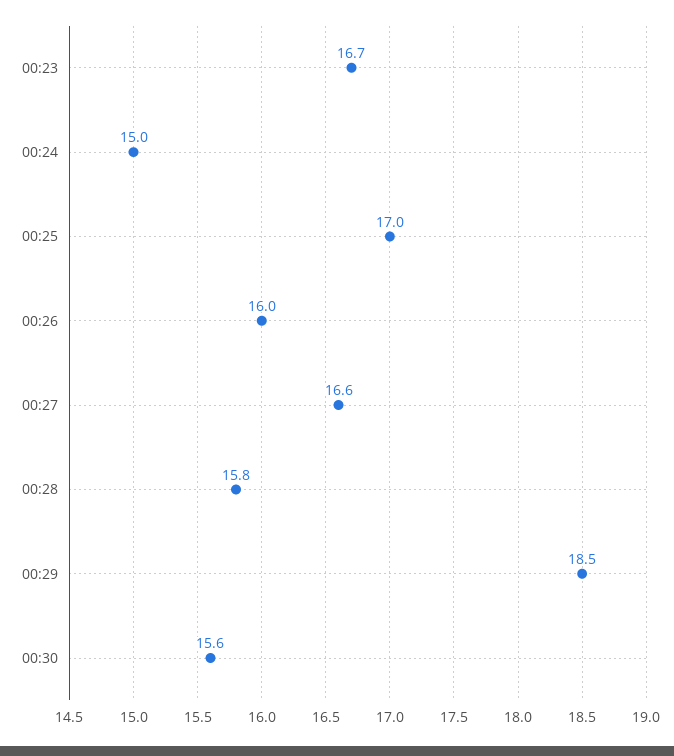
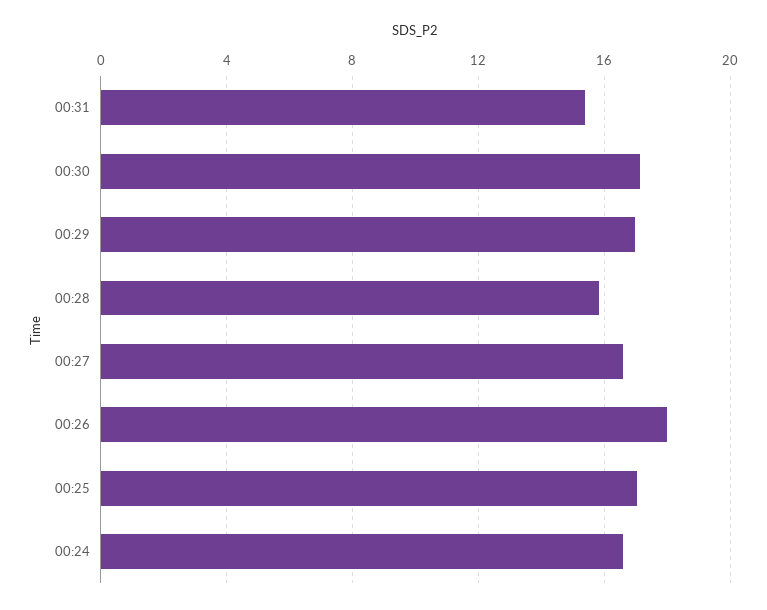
00:23: 16.7 -> none
00:24: 15 -> 16.5
00:26: 16 -> 18
00:29: 18.5 -> 17
00:30: 15.6 -> 17
00:31: none -> 15.5

